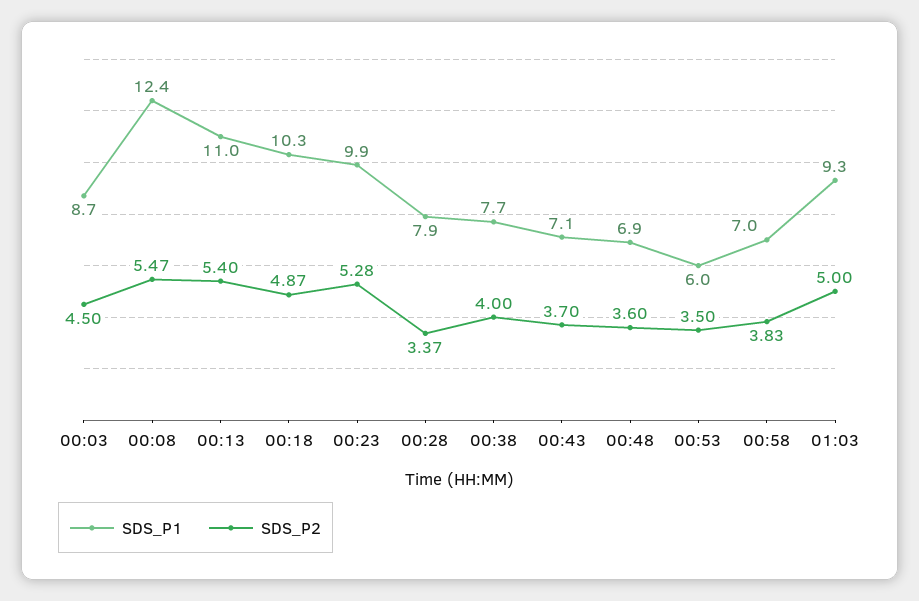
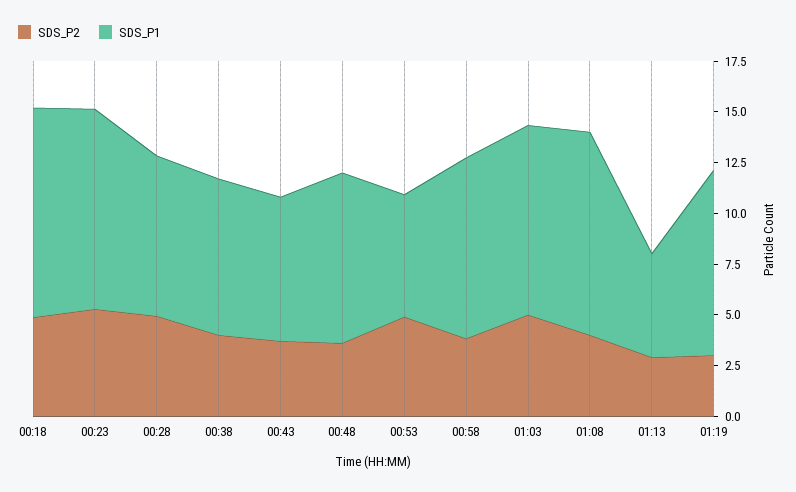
SDS_P1, 00:03: 8.7 -> none
SDS_P2, 00:03: 4.5 -> none
SDS_P1, 00:08: 12.4 -> none
SDS_P2, 00:08: 5.47 -> none
SDS_P1, 00:13: 11 -> none
SDS_P2, 00:13: 5.4 -> none
SDS_P2, 00:28: 3.37 -> 5
SDS_P1, 00:48: 6.9 -> 8.5
SDS_P2, 00:53: 3.5 -> 5
SDS_P1, 00:58: 7 -> 9
SDS_P2, 01:08: none -> 4
SDS_P1, 01:08: none -> 10
SDS_P2, 01:13: none -> 3
SDS_P1, 01:13: none -> 5
SDS_P2, 01:19: none -> 3
SDS_P1, 01:19: none -> 9

